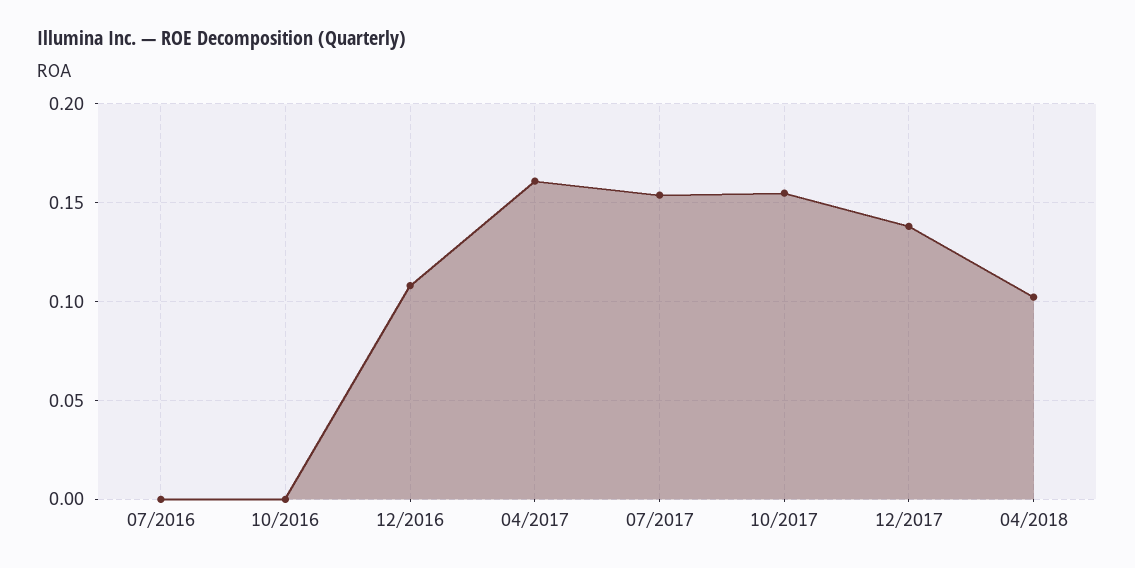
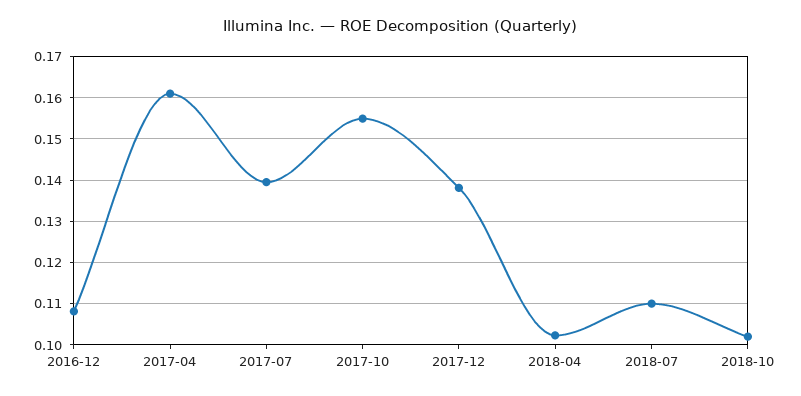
07/2016: 0 -> none
10/2016: 0 -> none
07/2017: 0.155 -> 0.14
2018-07: none -> 0.11
2018-10: none -> 0.102

